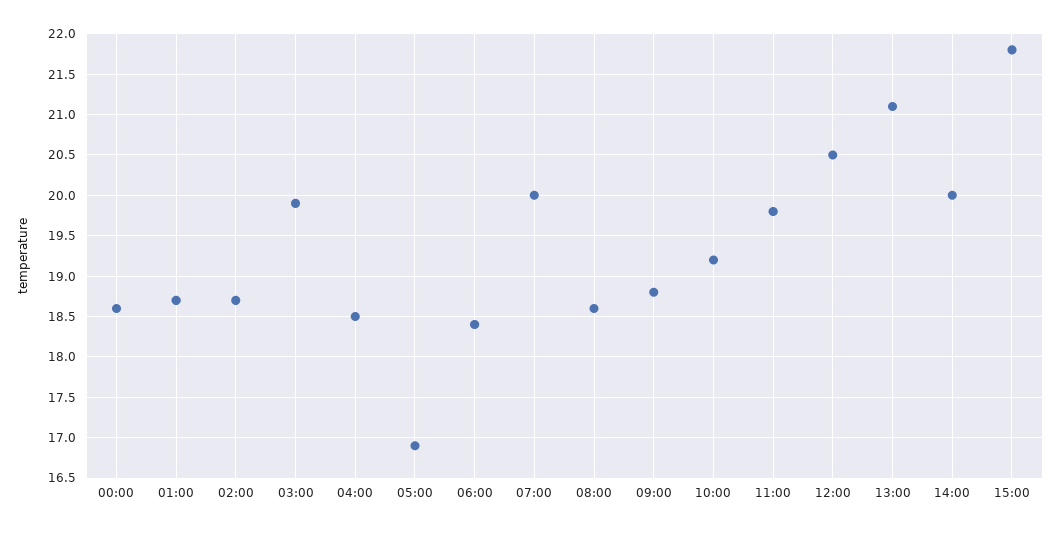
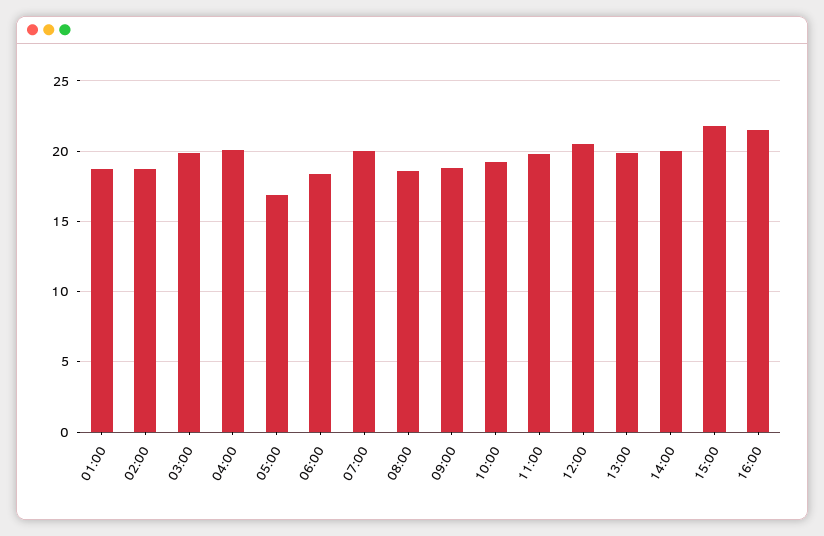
00:00: 18.6 -> none
04:00: 18.5 -> 20
13:00: 21.1 -> 20
16:00: none -> 21.5

